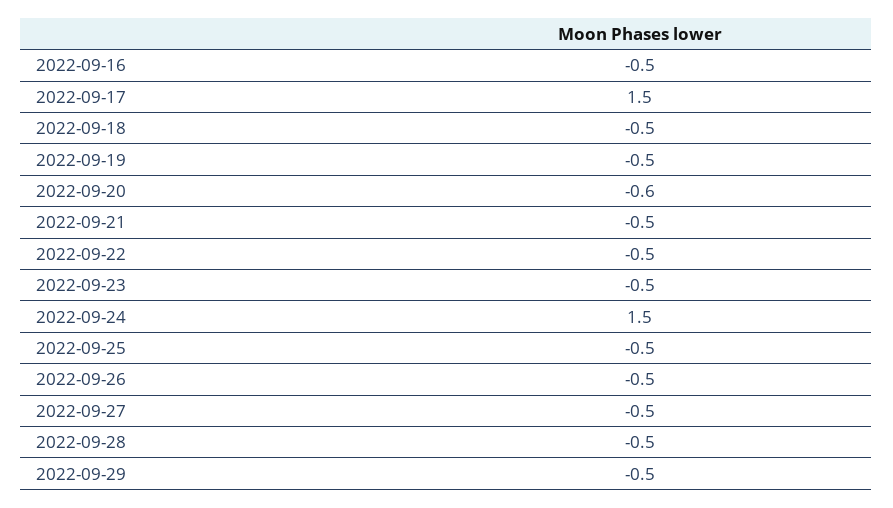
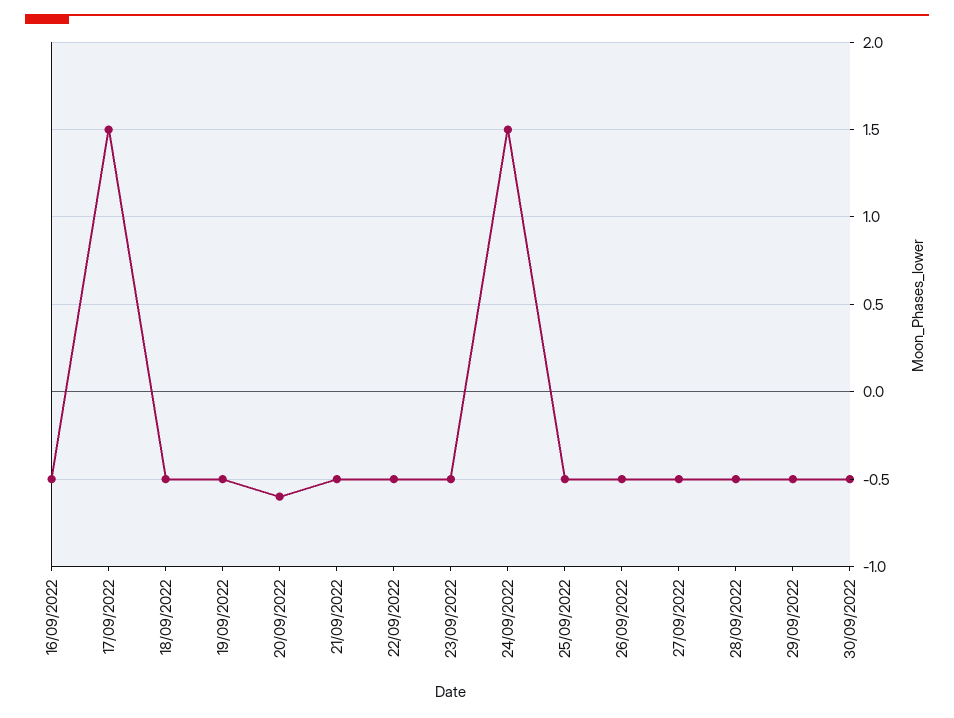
30/09/2022: none -> -0.5

